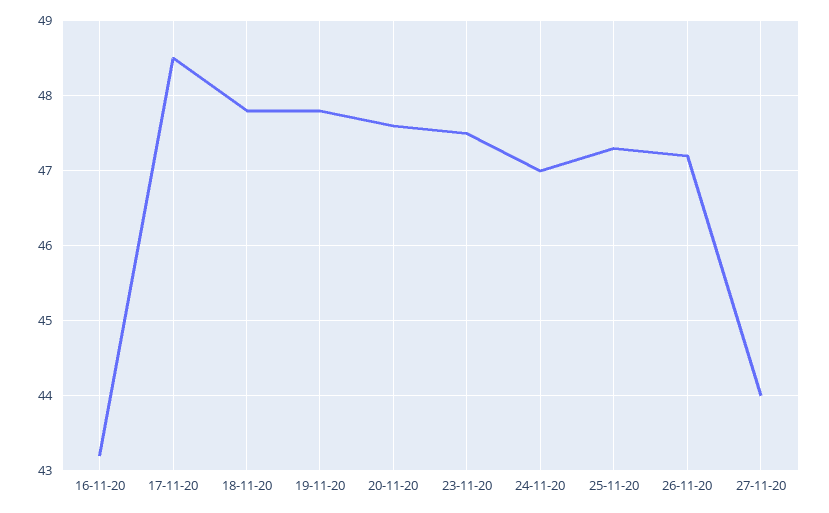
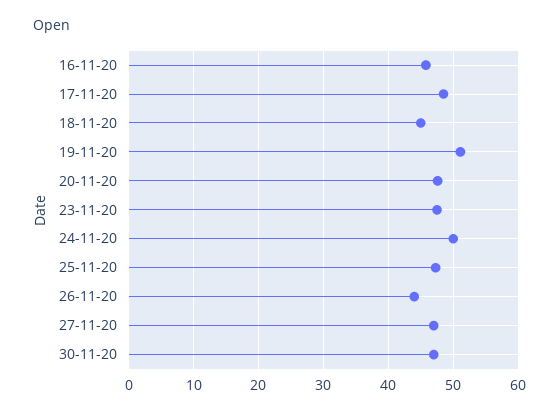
16-11-20: 43.2 -> 46
18-11-20: 47.8 -> 45
19-11-20: 47.8 -> 51
24-11-20: 47 -> 50
26-11-20: 47.2 -> 44
27-11-20: 44 -> 47
30-11-20: none -> 47

